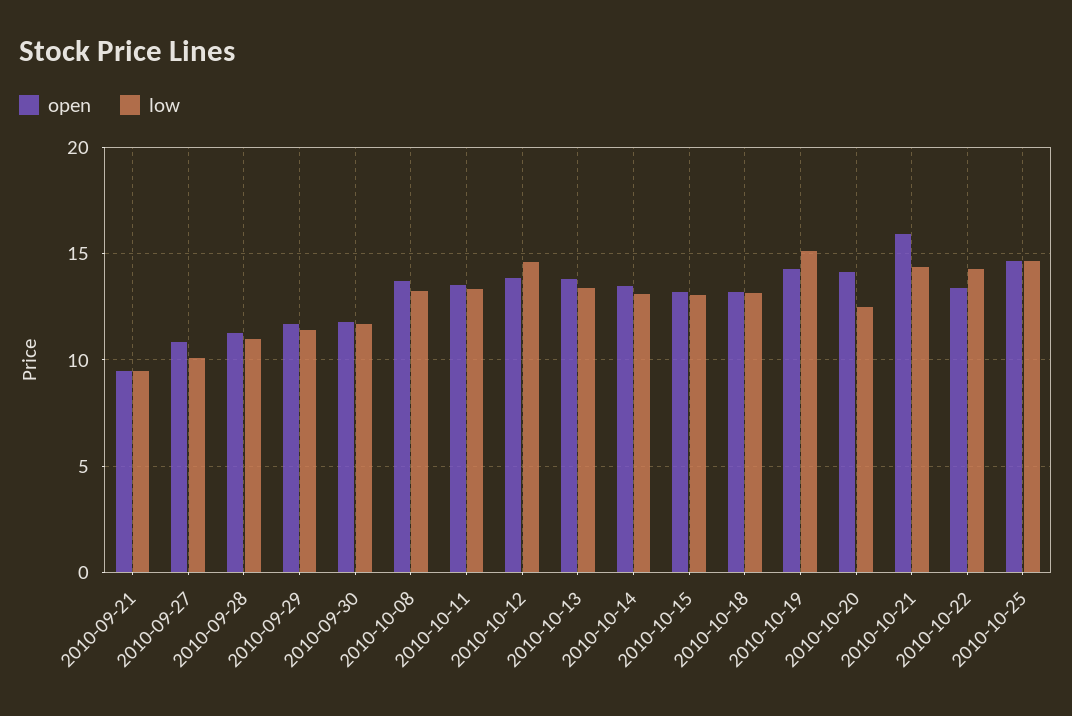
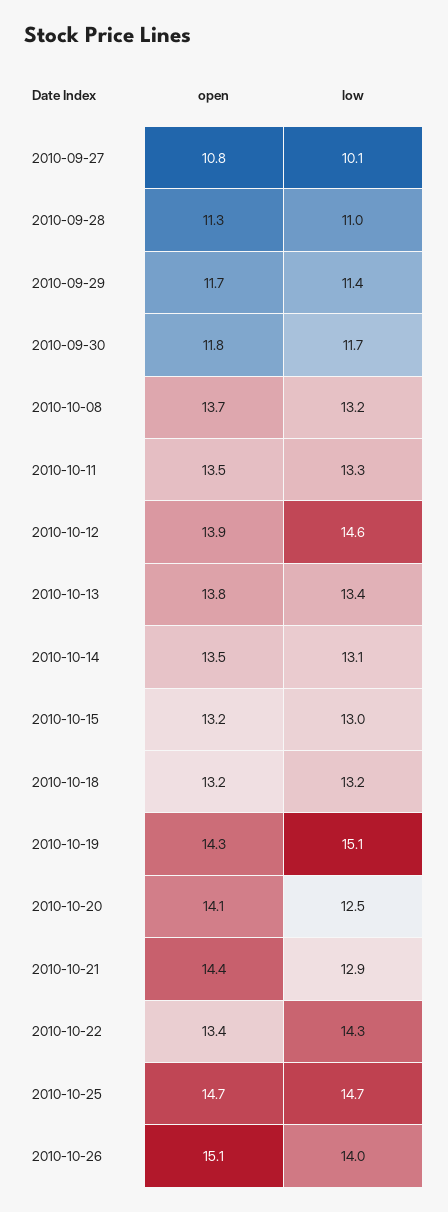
open, 2010-09-21: 9.5 -> none
low, 2010-09-21: 9.5 -> none
open, 2010-10-21: 16 -> 14.4
low, 2010-10-21: 14.5 -> 12.9
open, 2010-10-26: none -> 15.1
low, 2010-10-26: none -> 14

